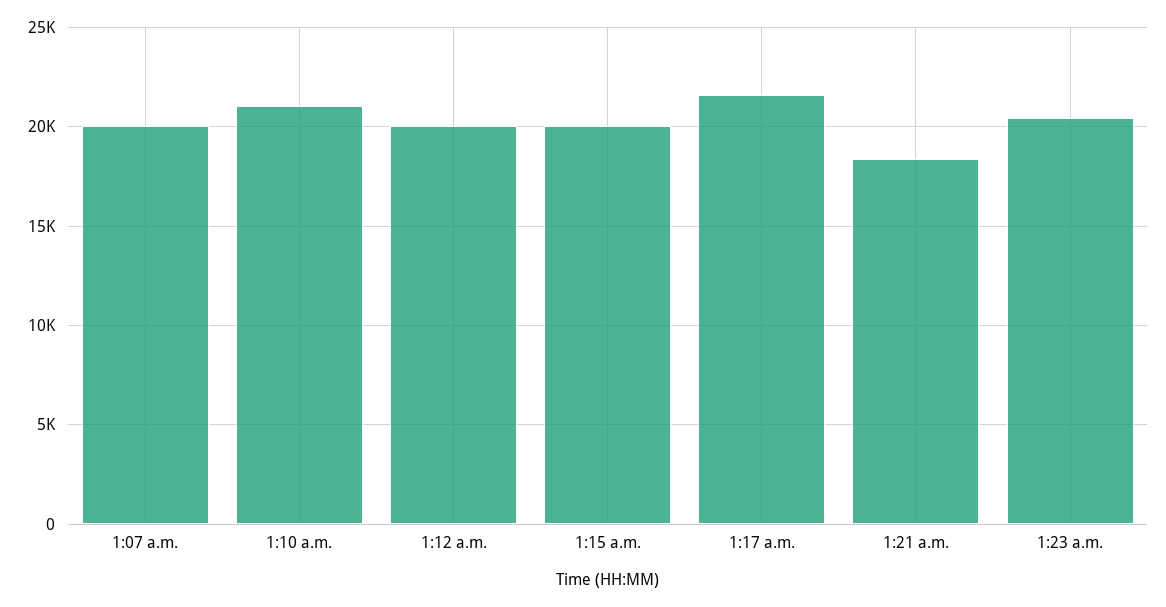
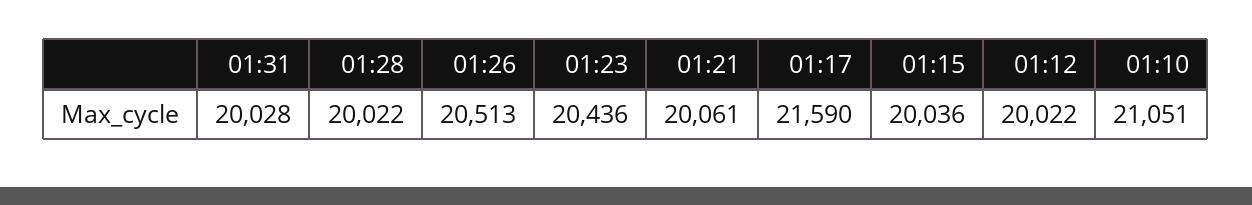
1:07 a.m.: 20000 -> none
1:21 a.m.: 18500 -> 20061
01:31: none -> 20028
01:28: none -> 20022
01:26: none -> 20513

